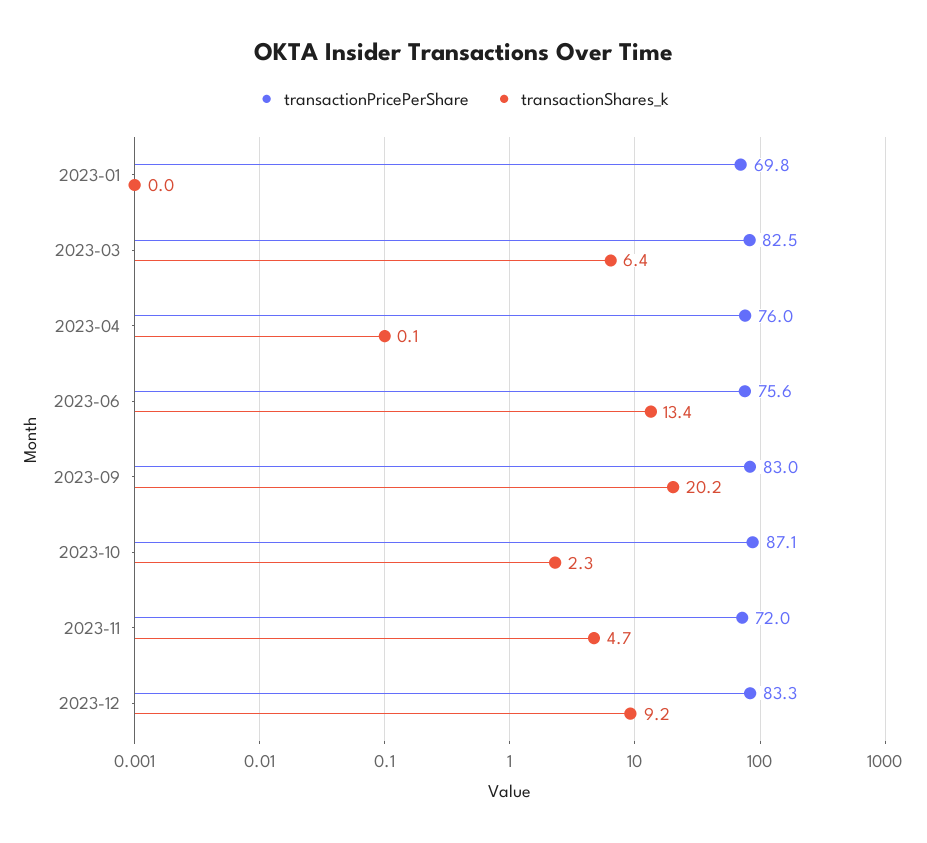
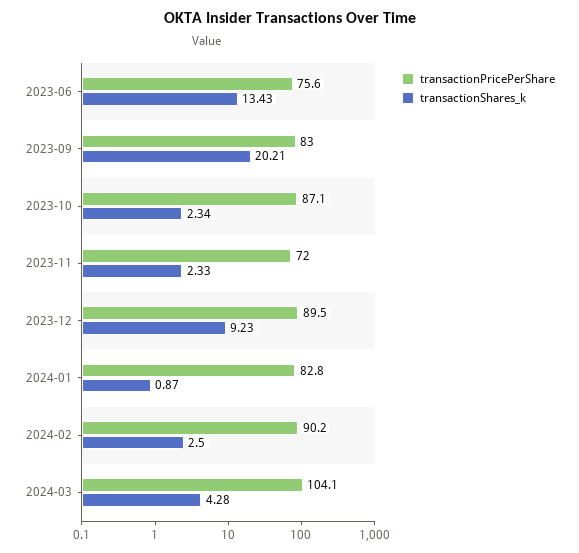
transactionPricePerShare, 2023-01: 69.8 -> none
transactionShares_k, 2023-01: 0 -> none
transactionPricePerShare, 2023-03: 82.5 -> none
transactionShares_k, 2023-03: 6.4 -> none
transactionPricePerShare, 2023-04: 76 -> none
transactionShares_k, 2023-04: 0.1 -> none
transactionShares_k, 2023-11: 4.7 -> 2.33
transactionPricePerShare, 2023-12: 83.3 -> 89.5
transactionPricePerShare, 2024-01: none -> 82.8
transactionShares_k, 2024-01: none -> 0.87
transactionPricePerShare, 2024-02: none -> 90.2
transactionShares_k, 2024-02: none -> 2.5
transactionPricePerShare, 2024-03: none -> 104.1
transactionShares_k, 2024-03: none -> 4.28

